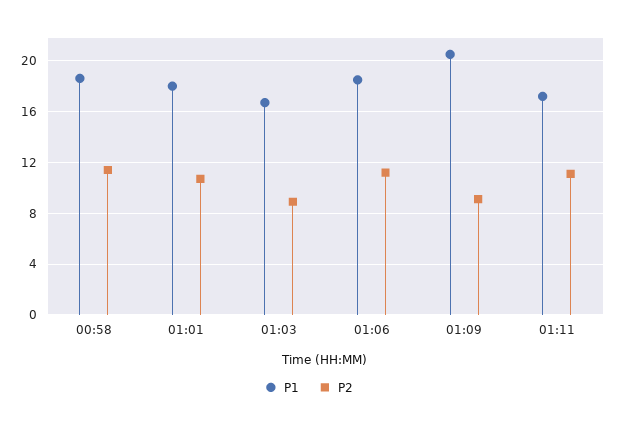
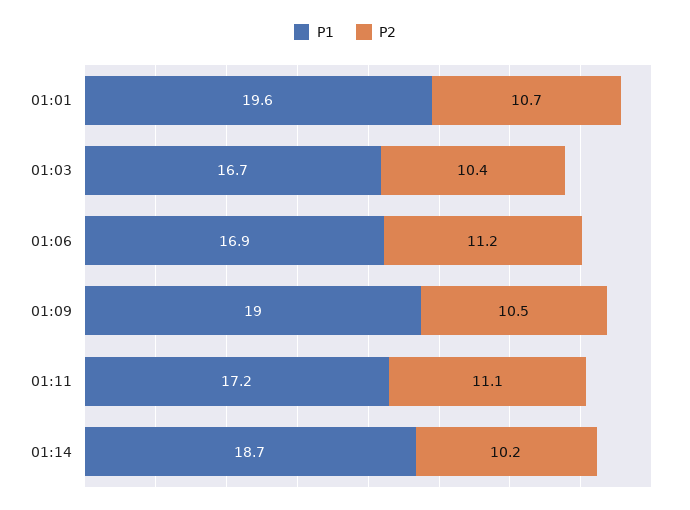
P1, 00:58: 18.5 -> none
P2, 00:58: 11.5 -> none
P1, 01:01: 18 -> 19.6
P2, 01:03: 9 -> 10.4
P1, 01:06: 18.5 -> 16.9
P1, 01:09: 20.5 -> 19
P2, 01:09: 9 -> 10.5
P1, 01:14: none -> 18.7
P2, 01:14: none -> 10.2

